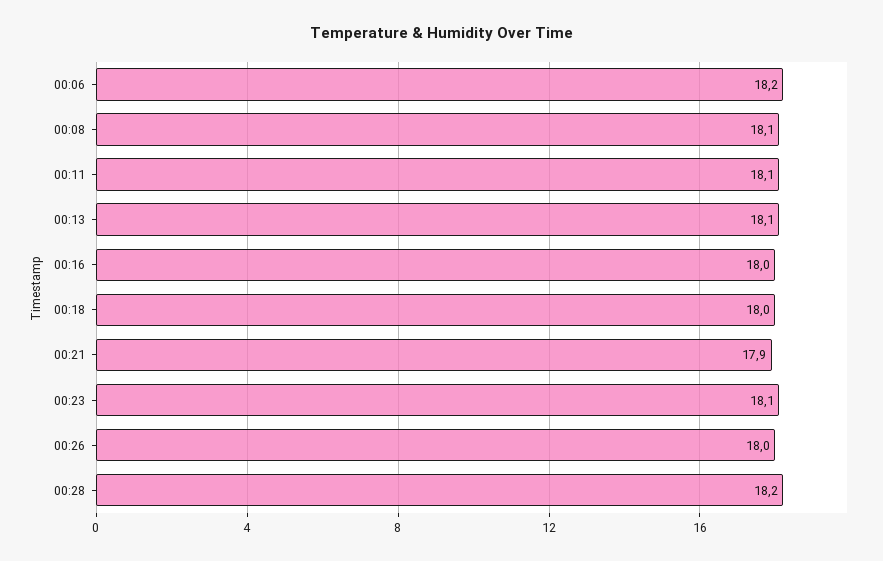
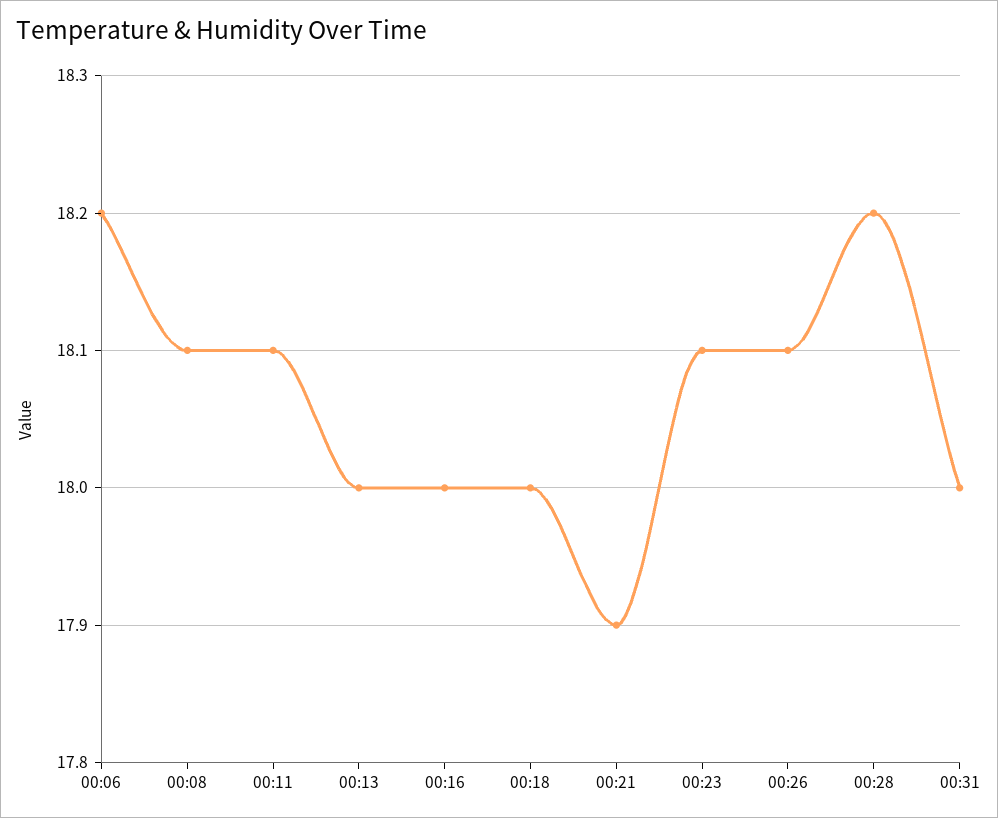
00:13: 18.1 -> 18
00:26: 18 -> 18.1
00:31: none -> 18

